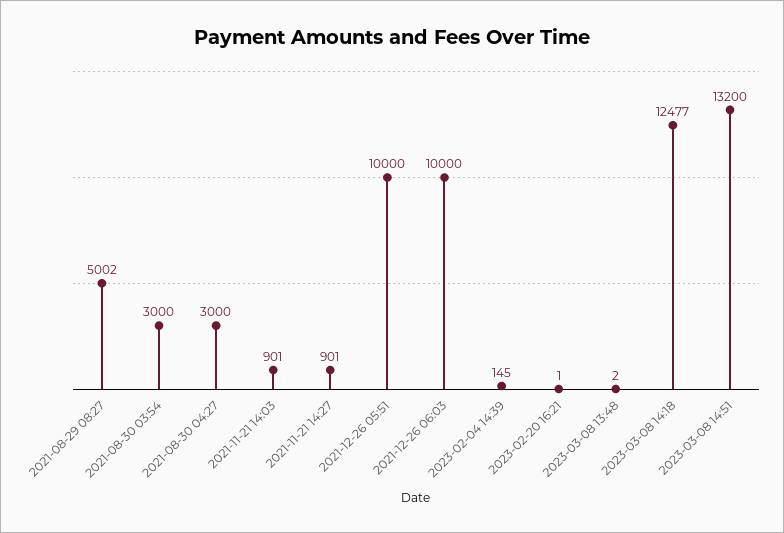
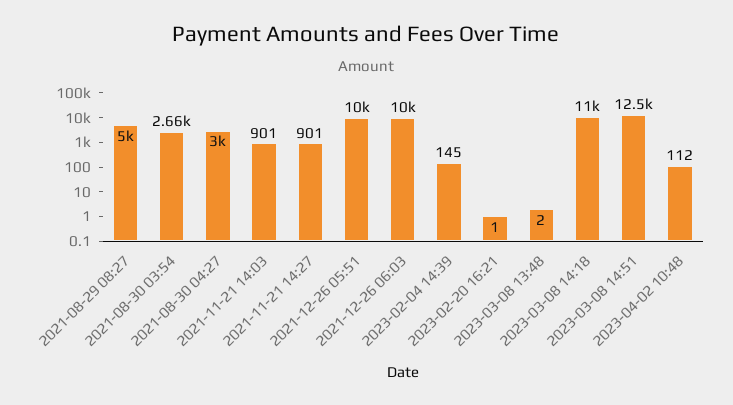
2021-08-30 03:54: 3000 -> 2660
2023-03-08 14:18: 12477 -> 11000
2023-03-08 14:51: 13200 -> 12500
2023-04-02 10:48: none -> 112

